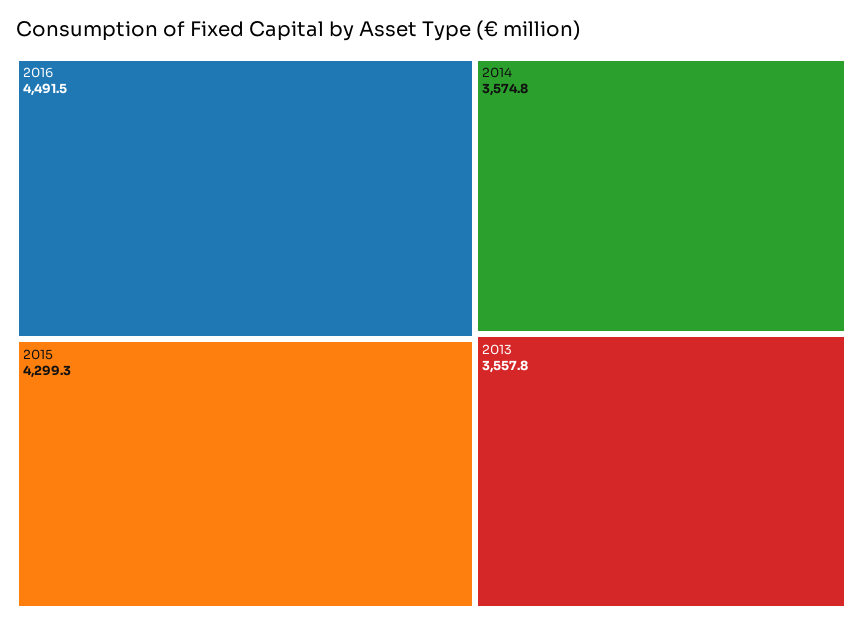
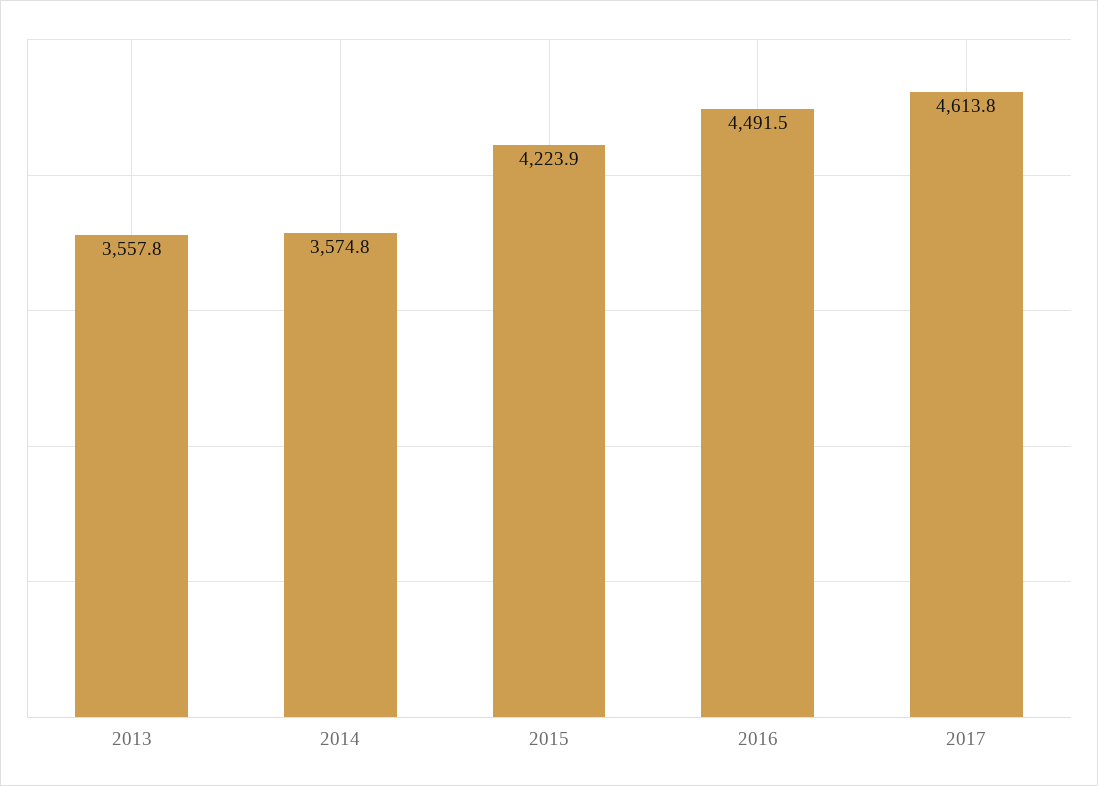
2015: 4299.3 -> 4223.9
2017: none -> 4613.8

